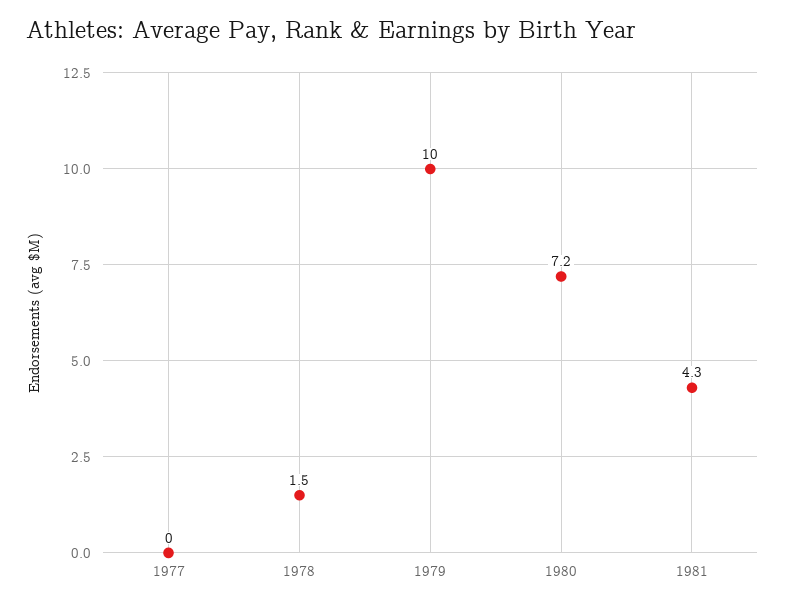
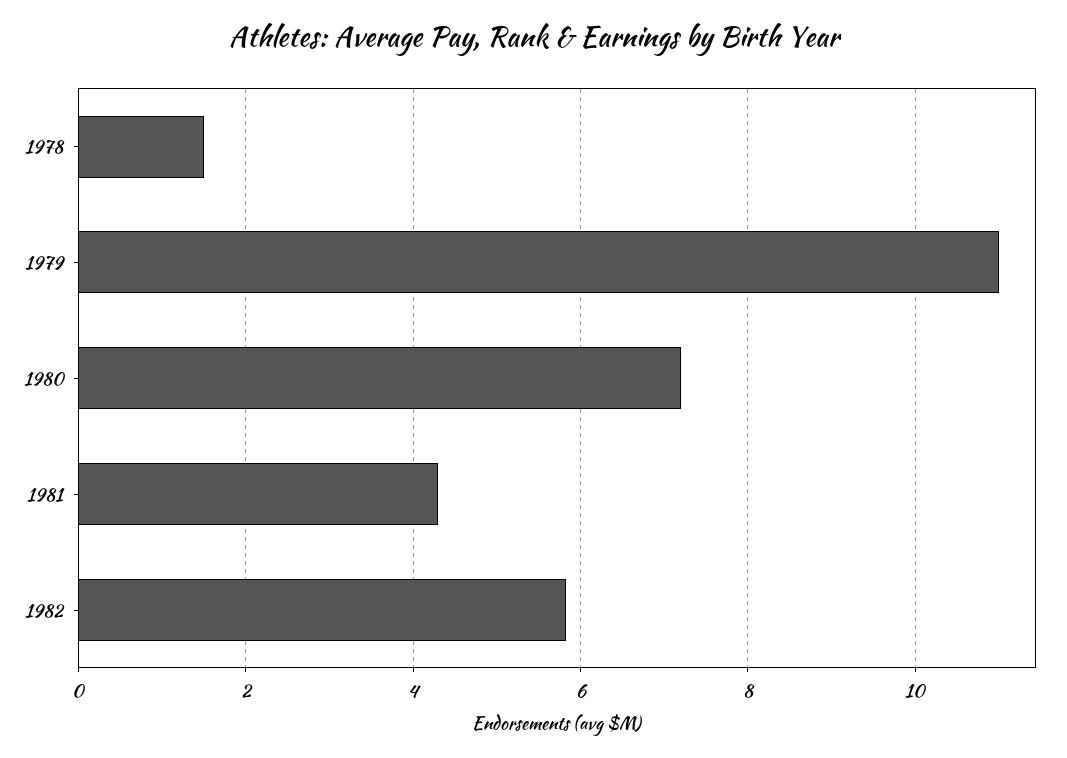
1977: 0 -> none
1979: 10 -> 11
1982: none -> 5.8

